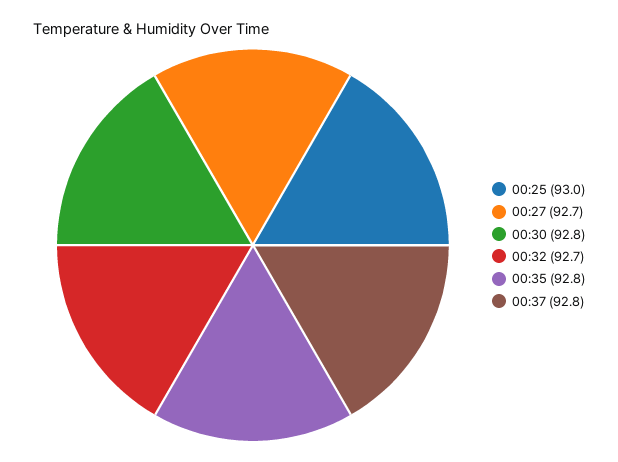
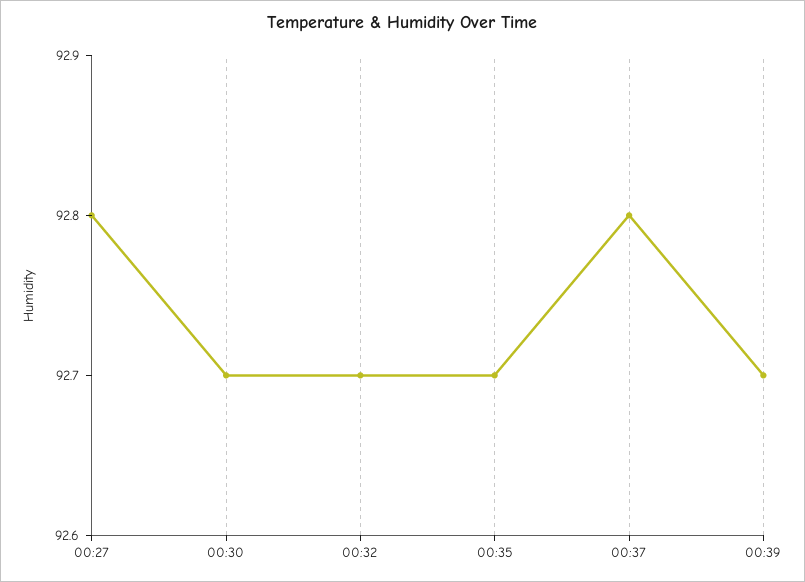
00:25: 93 -> none
00:27: 92.7 -> 92.8
00:30: 92.8 -> 92.7
00:35: 92.8 -> 92.7
00:39: none -> 92.7

